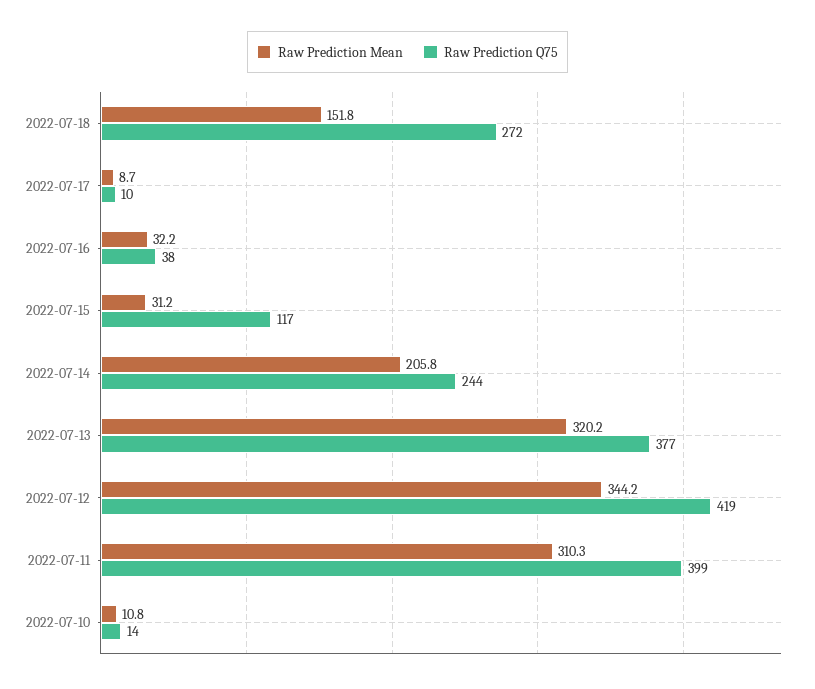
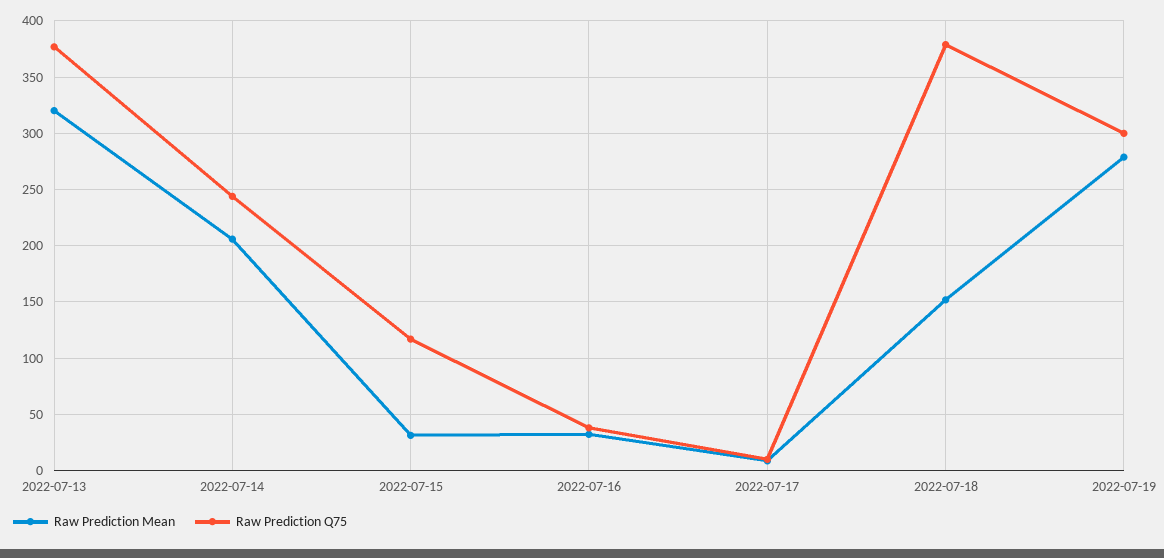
Raw Prediction Q75, 2022-07-18: 272 -> 380
Raw Prediction Mean, 2022-07-12: 344.2 -> none
Raw Prediction Q75, 2022-07-12: 419 -> none
Raw Prediction Mean, 2022-07-11: 310.3 -> none
Raw Prediction Q75, 2022-07-11: 399 -> none
Raw Prediction Mean, 2022-07-10: 10.8 -> none
Raw Prediction Q75, 2022-07-10: 14 -> none
Raw Prediction Mean, 2022-07-19: none -> 280
Raw Prediction Q75, 2022-07-19: none -> 300

